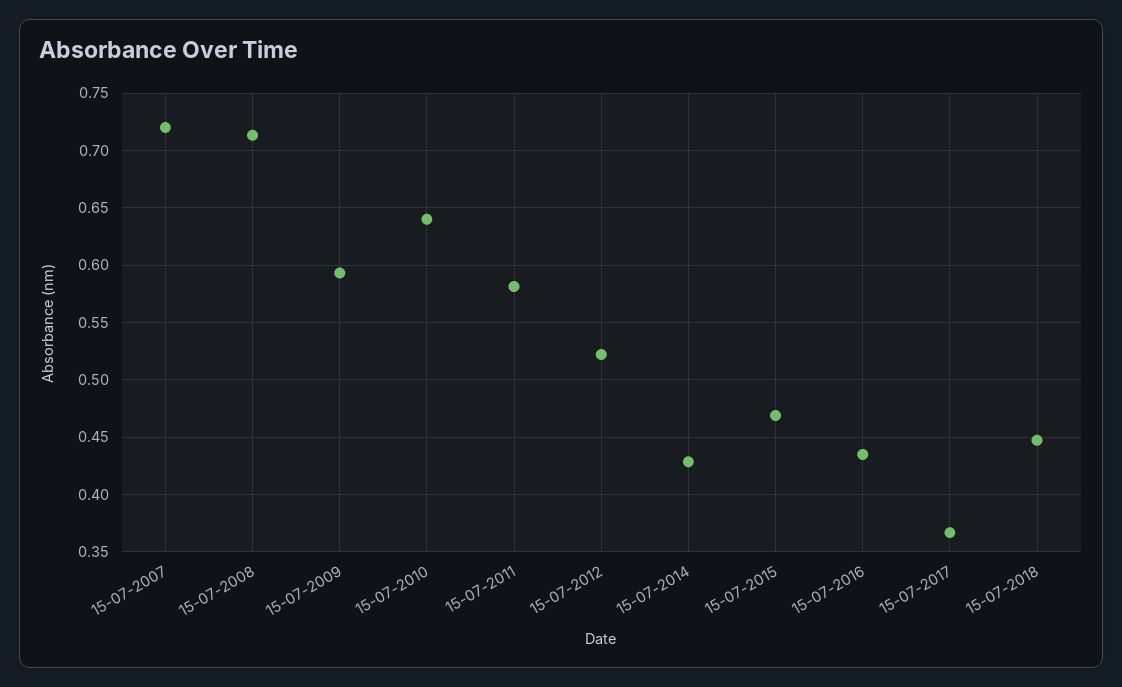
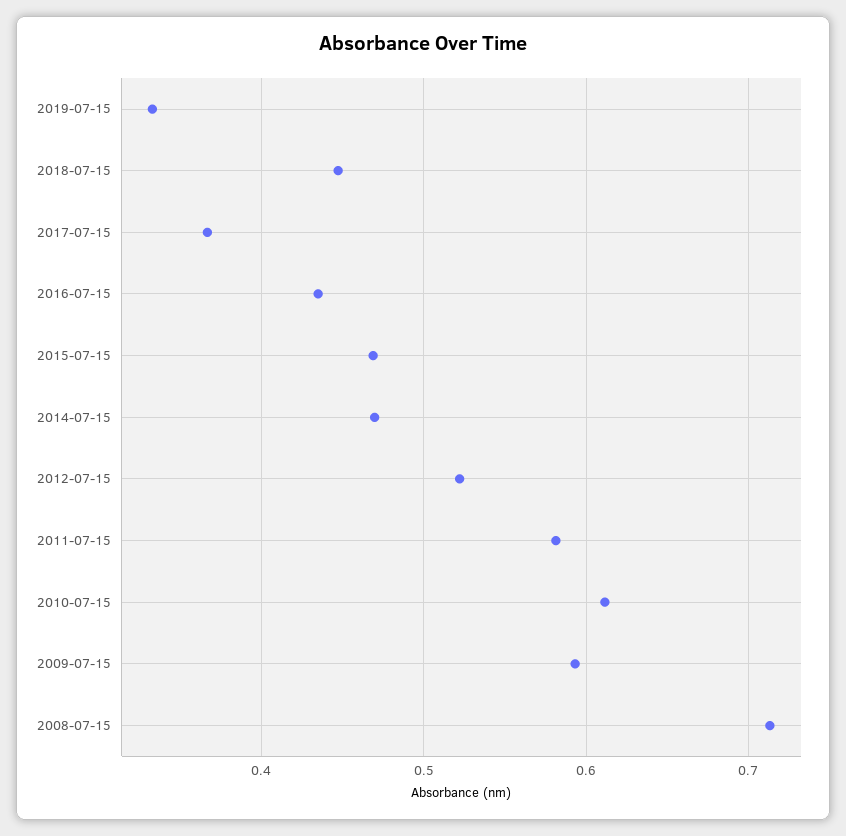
15-07-2007: 0.72 -> none
15-07-2010: 0.64 -> 0.61
15-07-2014: 0.43 -> 0.47
2019-07-15: none -> 0.33

